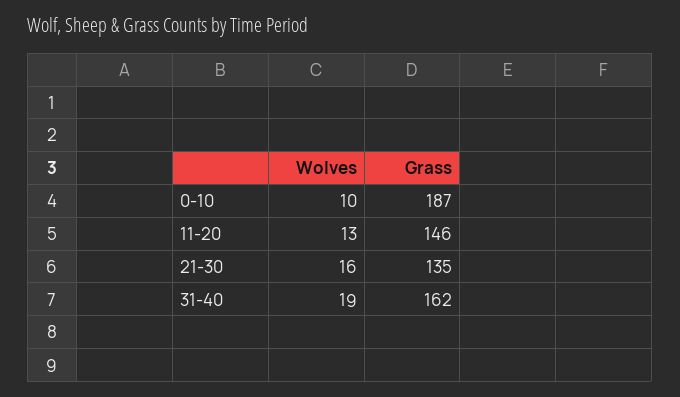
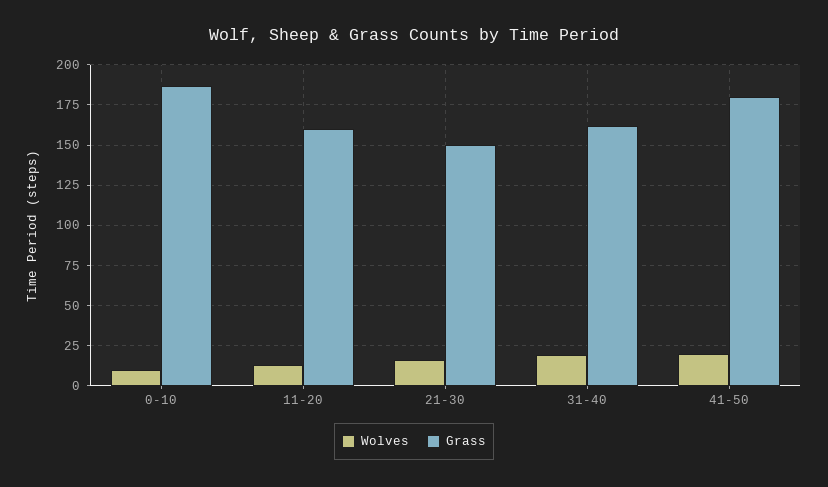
Grass, 11-20: 146 -> 160
Grass, 21-30: 135 -> 150
Wolves, 41-50: none -> 20
Grass, 41-50: none -> 180

